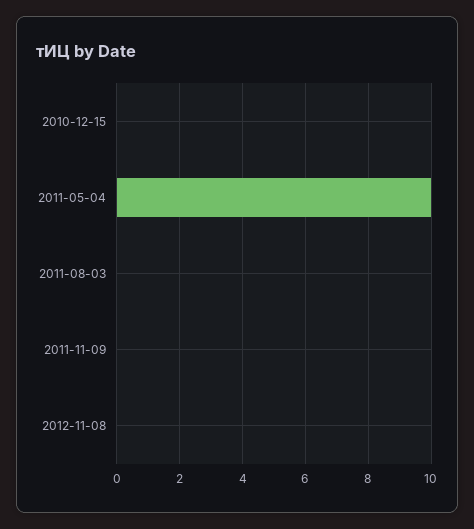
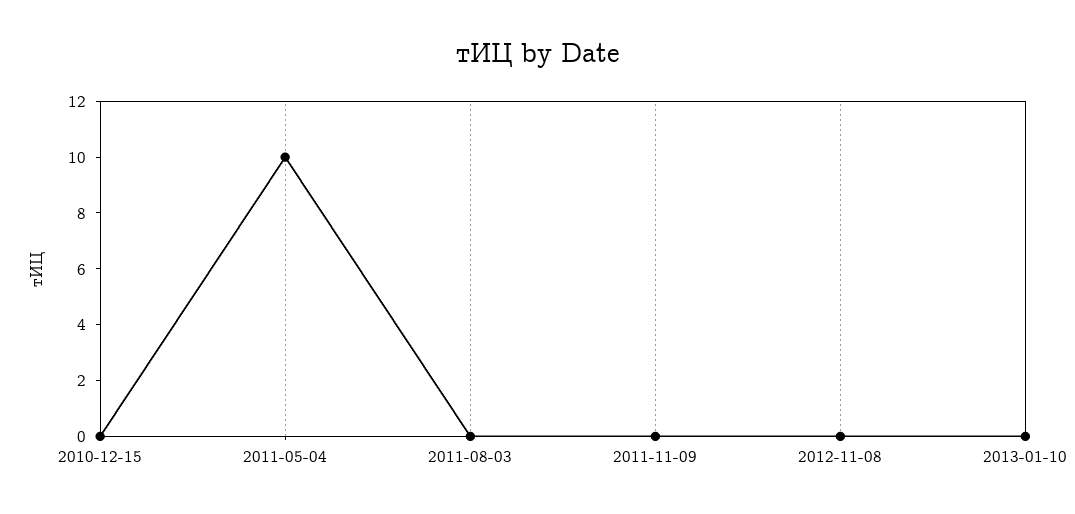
2013-01-10: none -> 0

